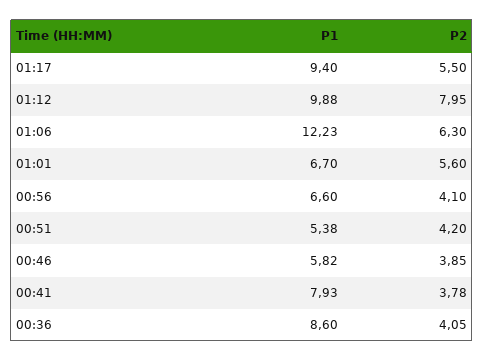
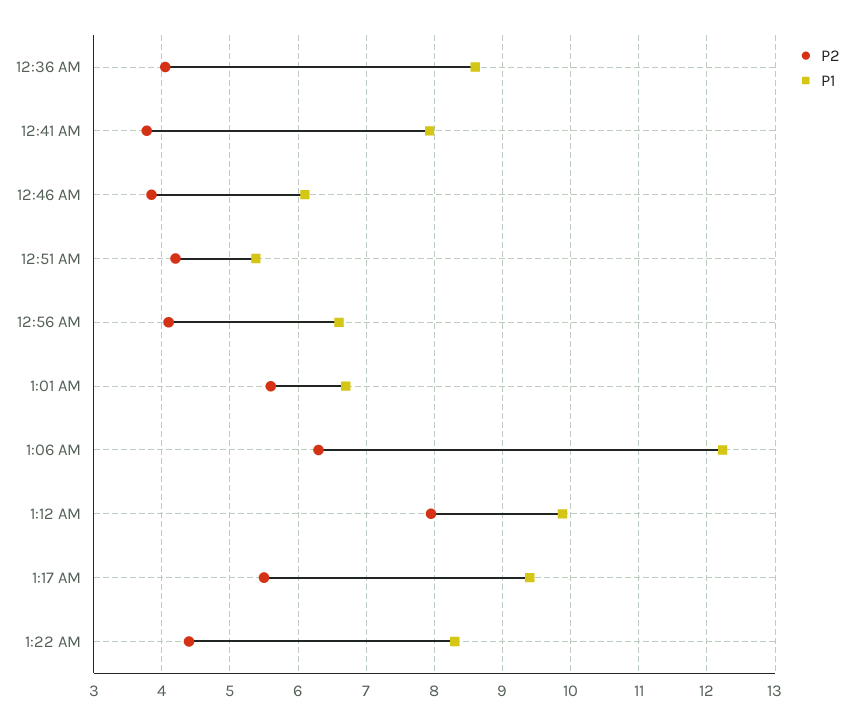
P1, 00:46: 5.82 -> 6.1
P2, 1:22 AM: none -> 4.4
P1, 1:22 AM: none -> 8.3

